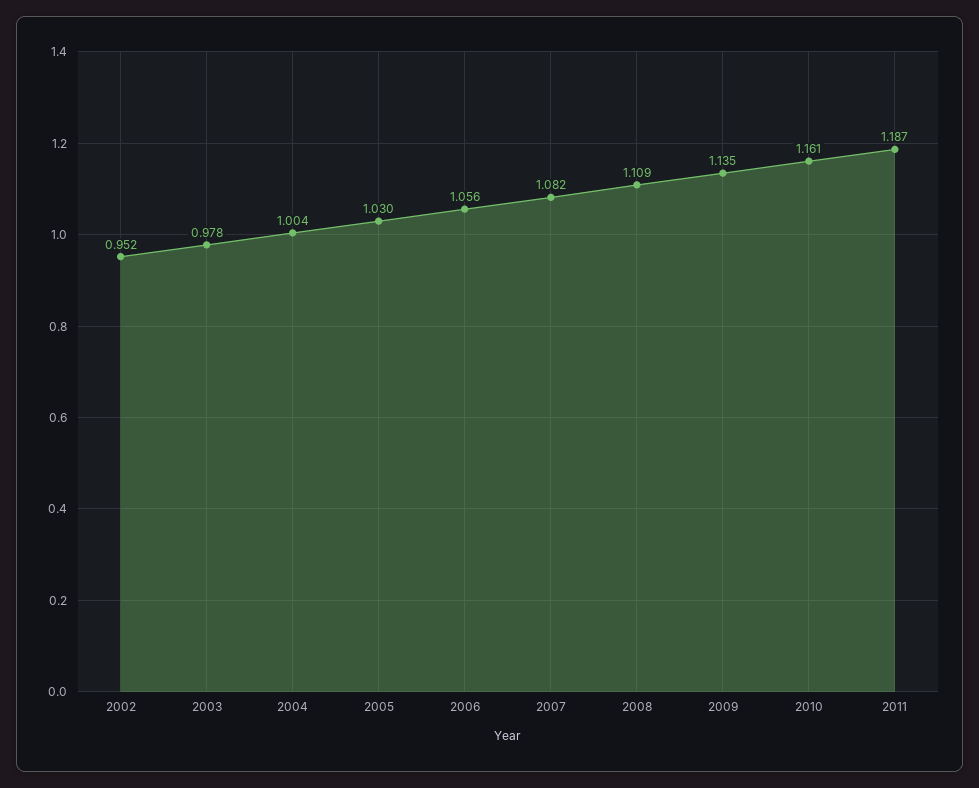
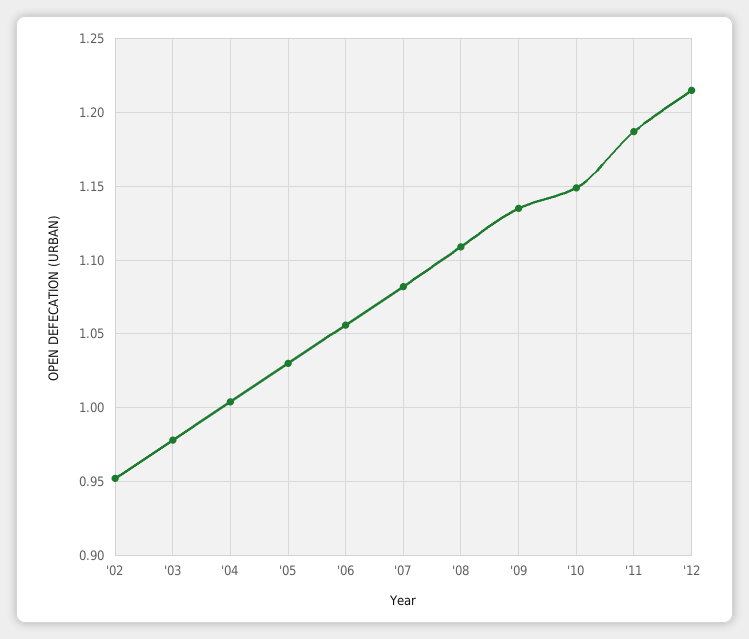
2010: 1.161 -> 1.15
'12: none -> 1.215

